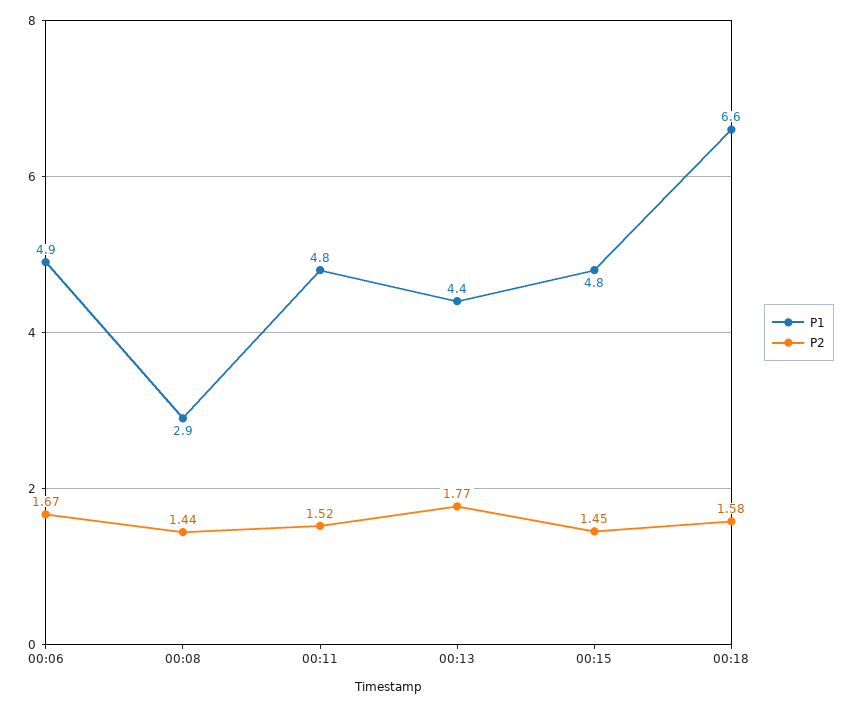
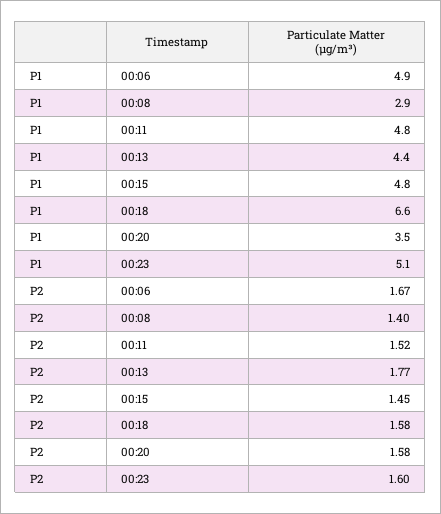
P2, 00:08: 1.44 -> 1.4
P1, 00:20: none -> 3.5
P1, 00:23: none -> 5.1
P2, 00:20: none -> 1.58
P2, 00:23: none -> 1.6

